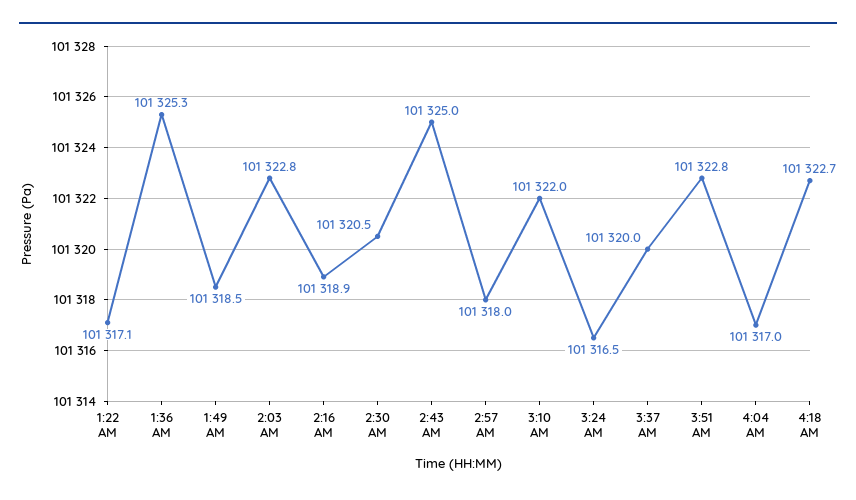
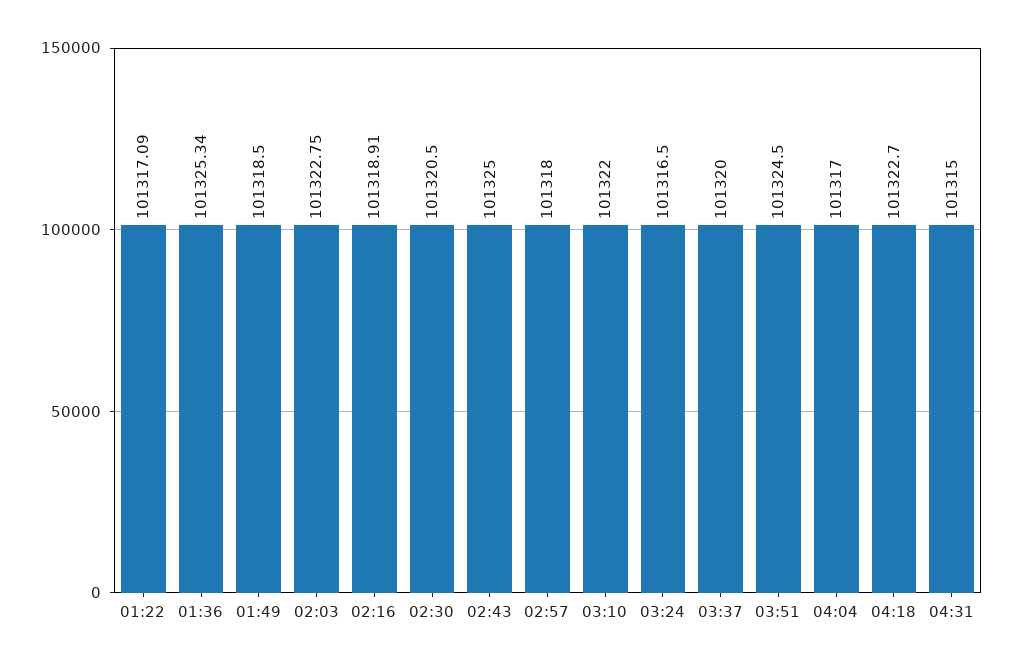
3:51 AM: 101322.8 -> 101324.5
04:31: none -> 101315

